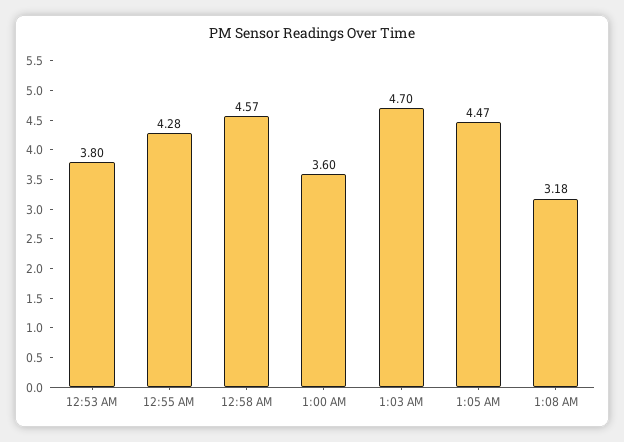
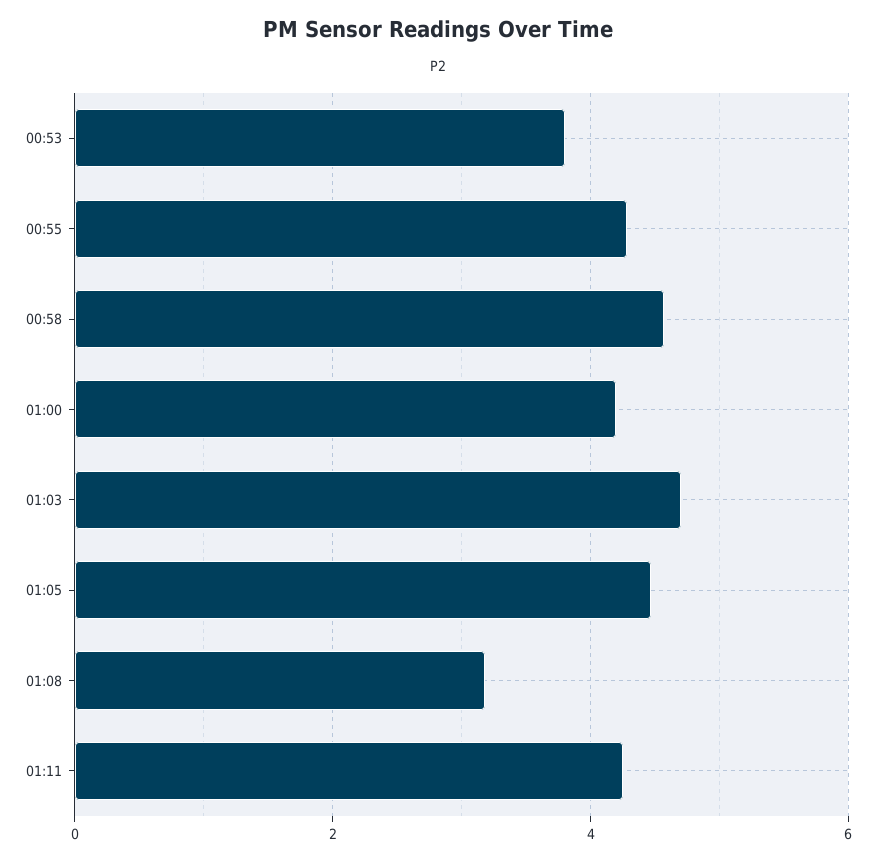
1:00 AM: 3.6 -> 4.2
01:11: none -> 4.2

